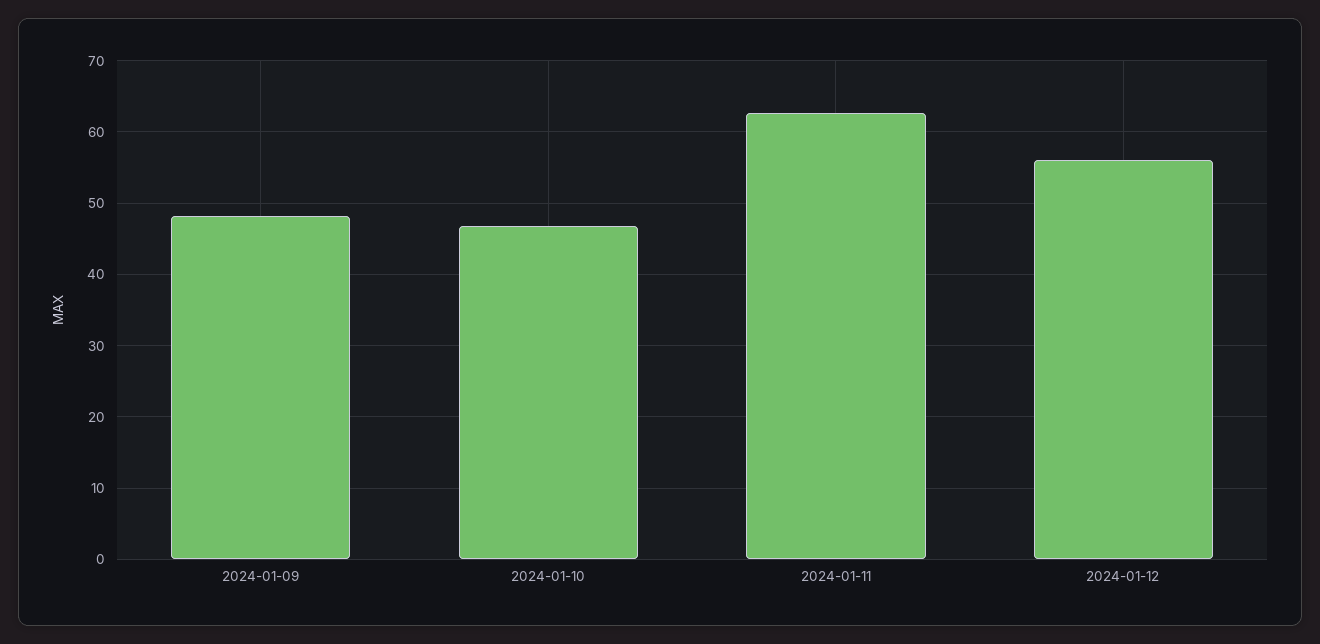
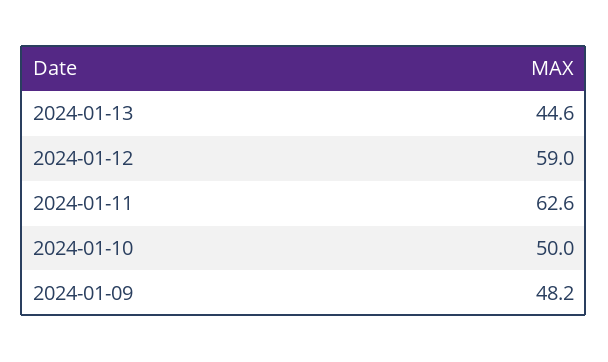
2024-01-10: 47 -> 50
2024-01-12: 56 -> 59
2024-01-13: none -> 44.6

